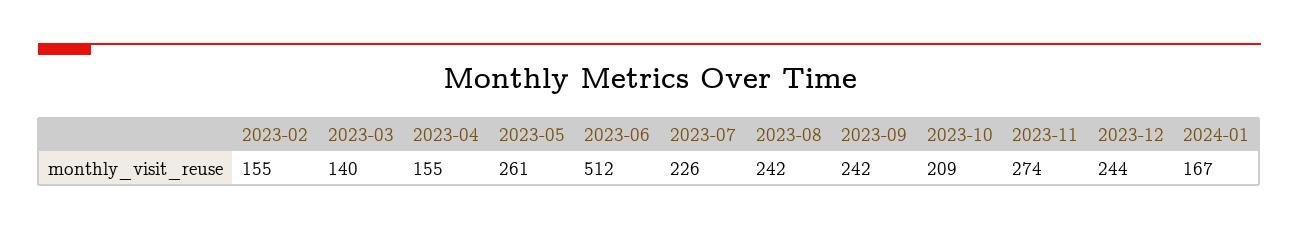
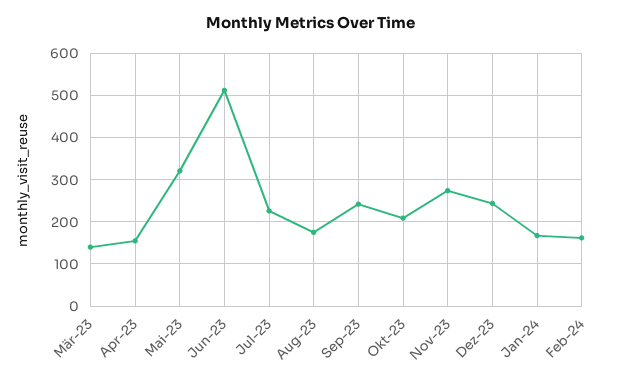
2023-02: 155 -> none
2023-05: 261 -> 320
2023-08: 242 -> 180
Feb-24: none -> 160

